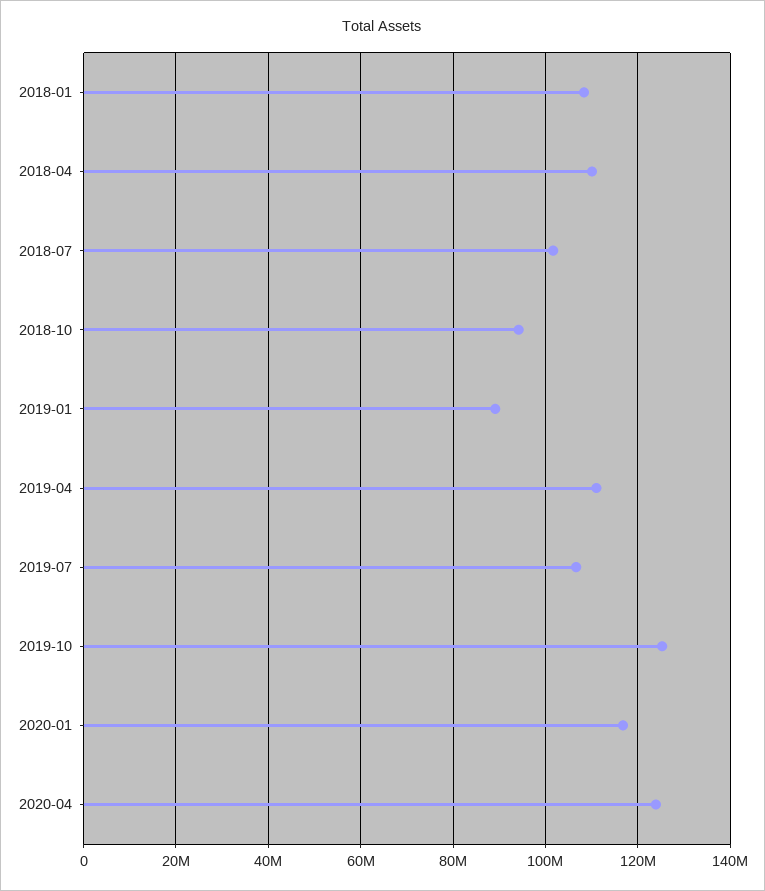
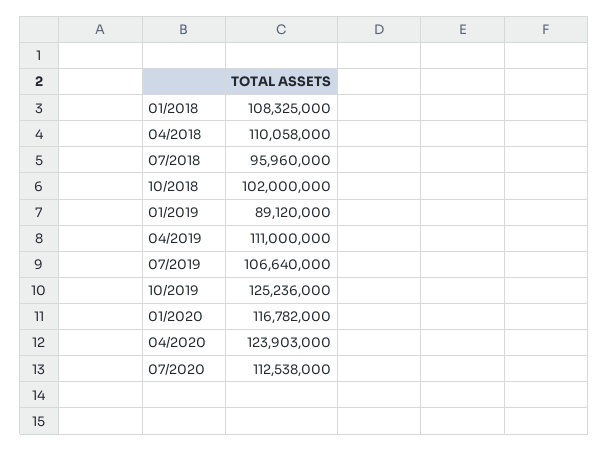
2018-07: 102000000 -> 95960000
2018-10: 94000000 -> 102000000
07/2020: none -> 112538000

